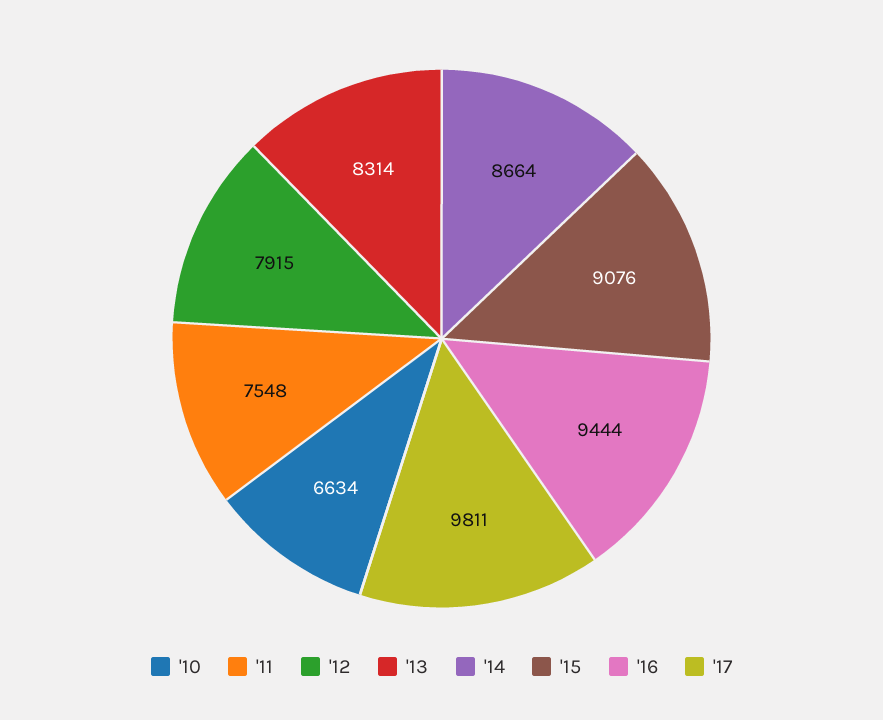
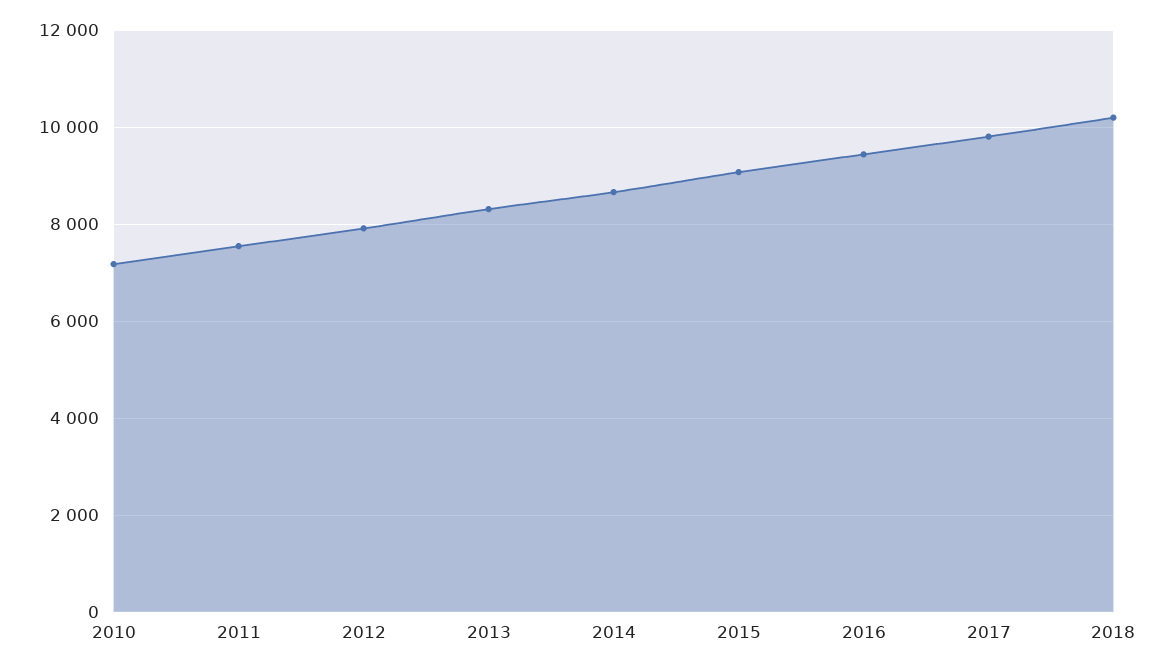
'10: 6634 -> 7200
2018: none -> 10200

